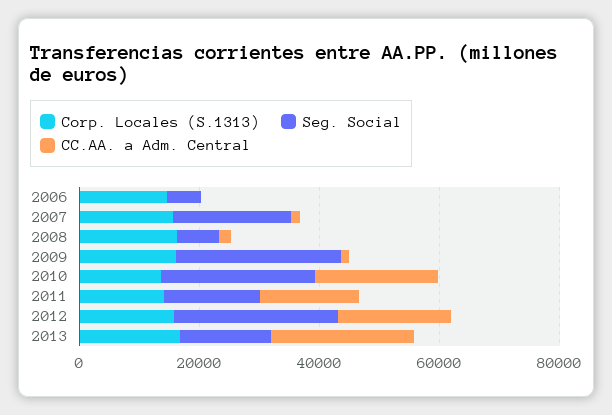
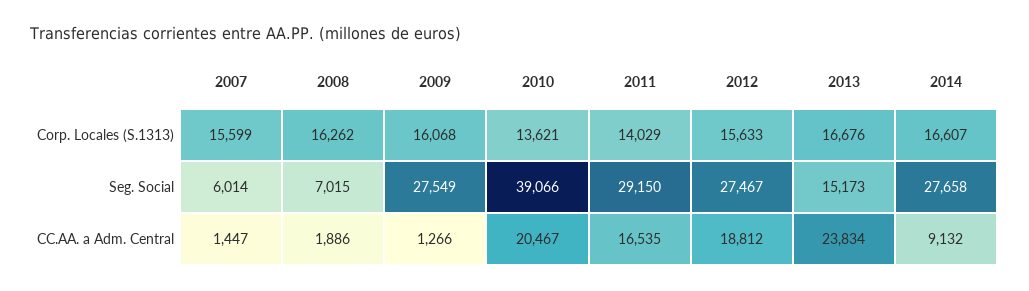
Corp. Locales (S.1313), 2006: 15000 -> none
Seg. Social, 2006: 5000 -> none
CC.AA. a Adm. Central, 2006: 0 -> none
Seg. Social, 2007: 20000 -> 6014
Seg. Social, 2010: 25000 -> 39066
Seg. Social, 2011: 15000 -> 29150
Corp. Locales (S.1313), 2014: none -> 16607
Seg. Social, 2014: none -> 27658
CC.AA. a Adm. Central, 2014: none -> 9132

